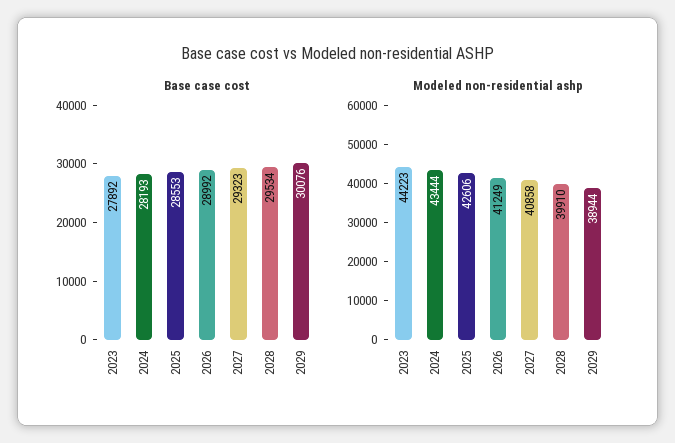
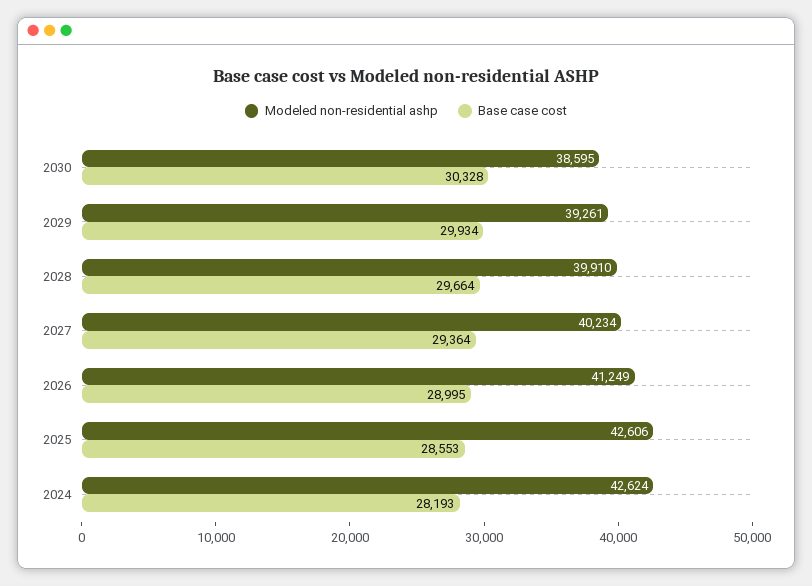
Base case cost, 2023: 27892 -> none
Base case cost, 2026: 28992 -> 28995
Base case cost, 2027: 29323 -> 29364
Base case cost, 2028: 29534 -> 29664
Base case cost, 2029: 30076 -> 29934
Modeled non-residential ashp, 2023: 44223 -> none
Modeled non-residential ashp, 2024: 43444 -> 42624
Modeled non-residential ashp, 2027: 40858 -> 40234
Modeled non-residential ashp, 2029: 38944 -> 39261
Modeled non-residential ashp, 2030: none -> 38595
Base case cost, 2030: none -> 30328

